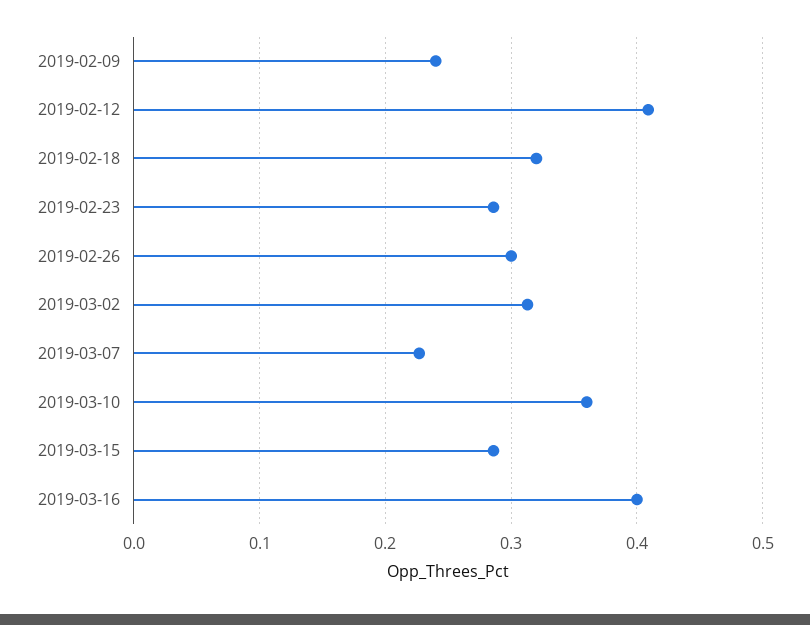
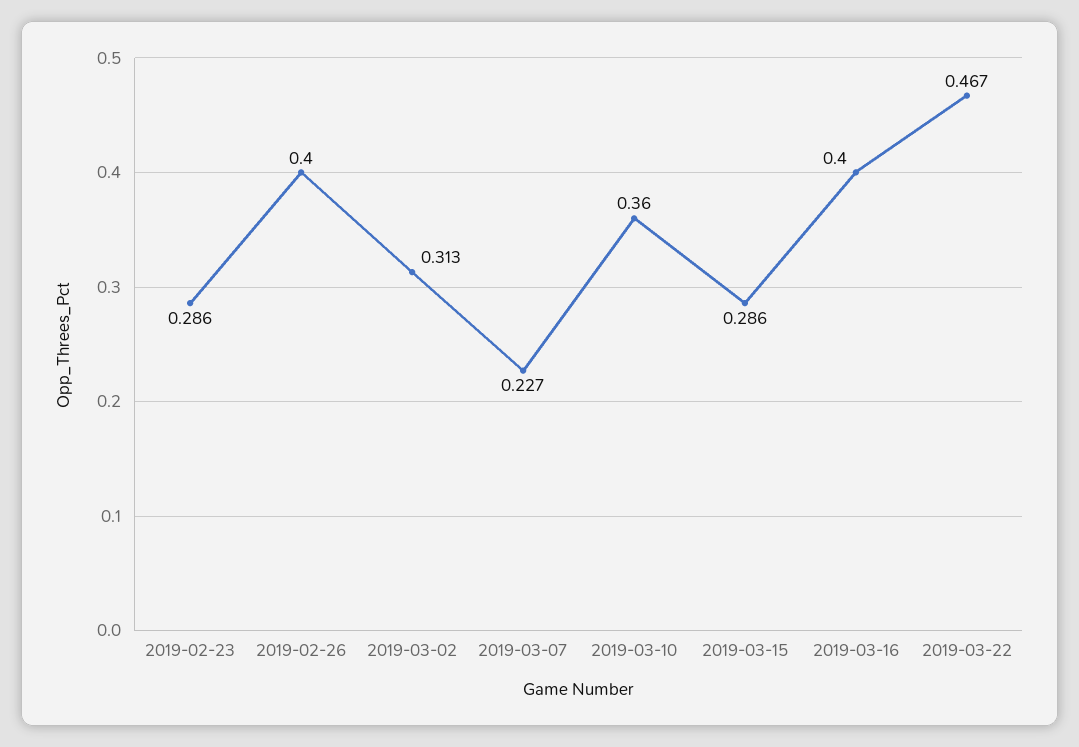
2019-02-09: 0.24 -> none
2019-02-12: 0.41 -> none
2019-02-18: 0.32 -> none
2019-02-26: 0.3 -> 0.4
2019-03-22: none -> 0.467

